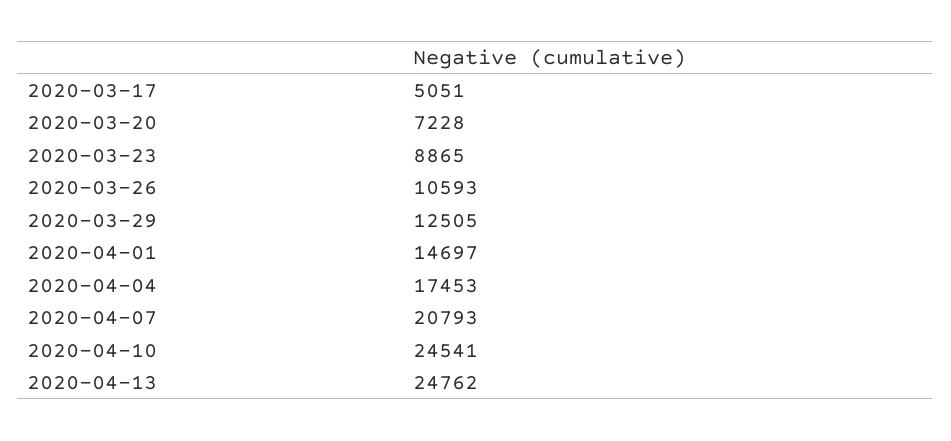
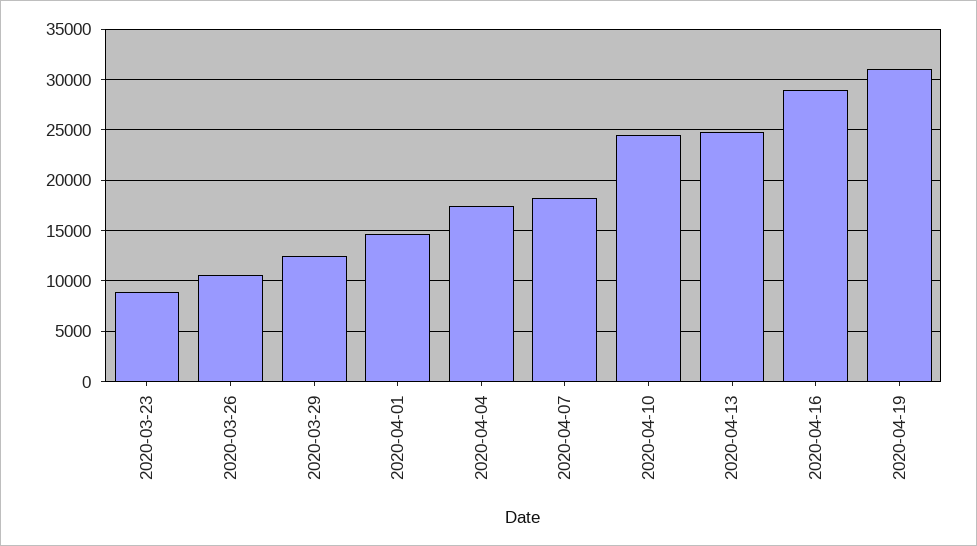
2020-03-17: 5051 -> none
2020-03-20: 7228 -> none
2020-04-07: 20793 -> 18000
2020-04-16: none -> 29000
2020-04-19: none -> 31000

